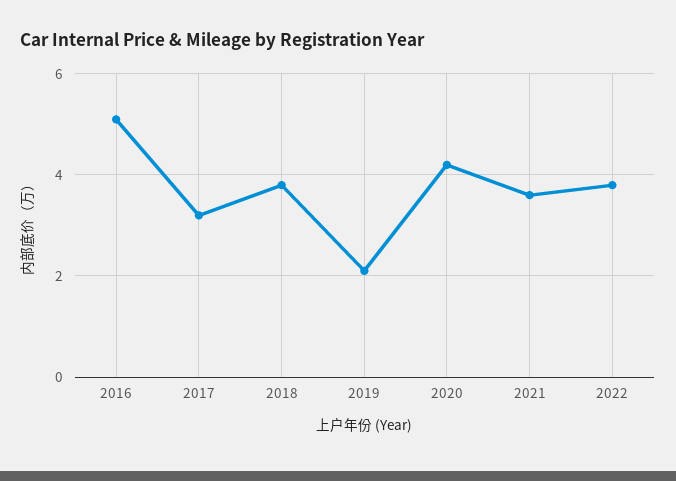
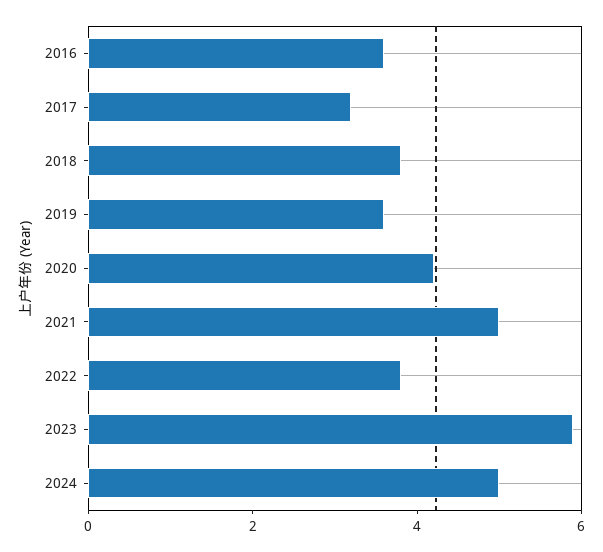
2016: 5 -> 3.5
2019: 2 -> 3.5
2021: 3.5 -> 5
2023: none -> 6
2024: none -> 5

